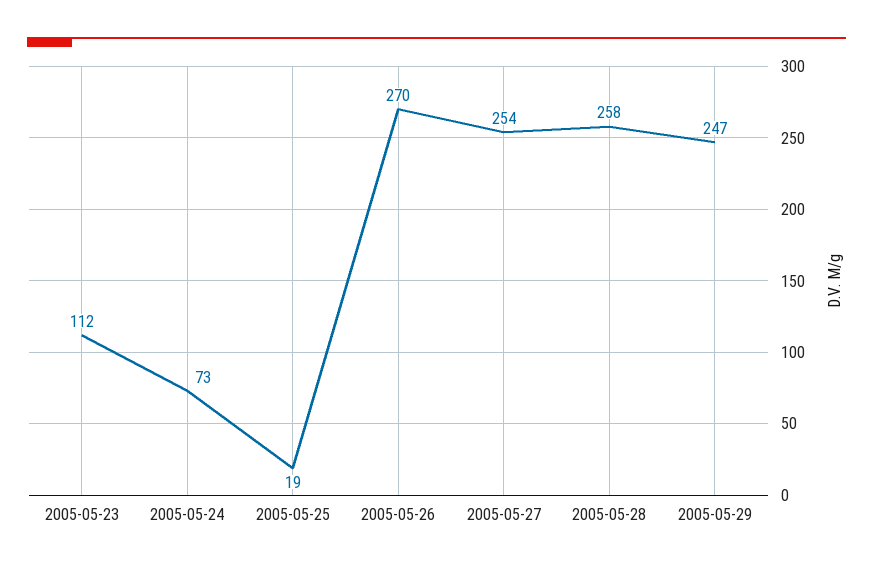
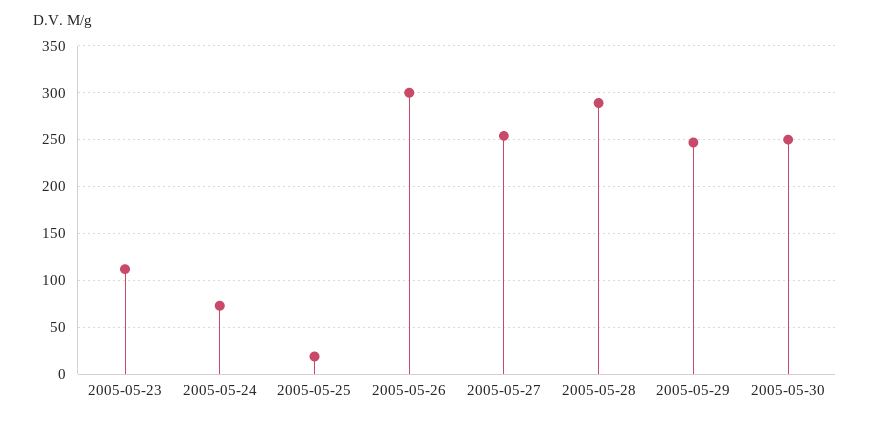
2005-05-26: 270 -> 300
2005-05-28: 258 -> 290
2005-05-30: none -> 250

